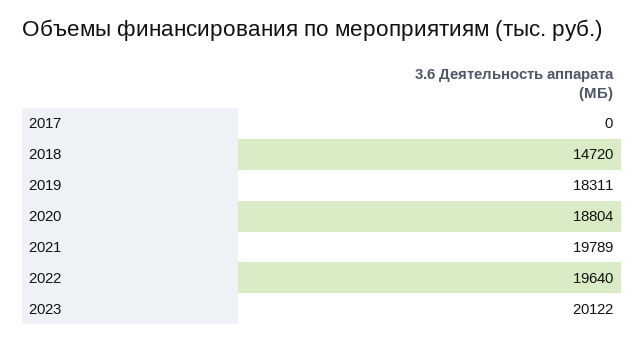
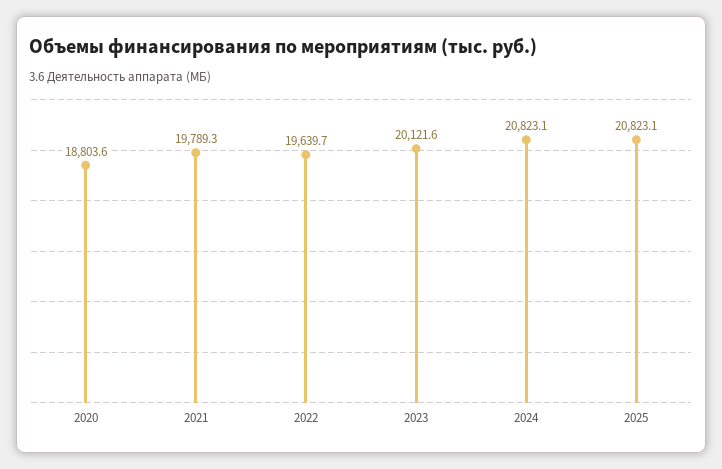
2017: 0 -> none
2018: 14720 -> none
2019: 18311 -> none
2024: none -> 20823.1
2025: none -> 20823.1

